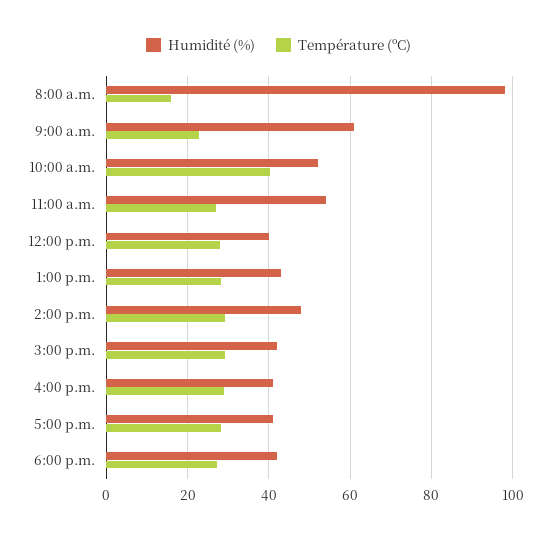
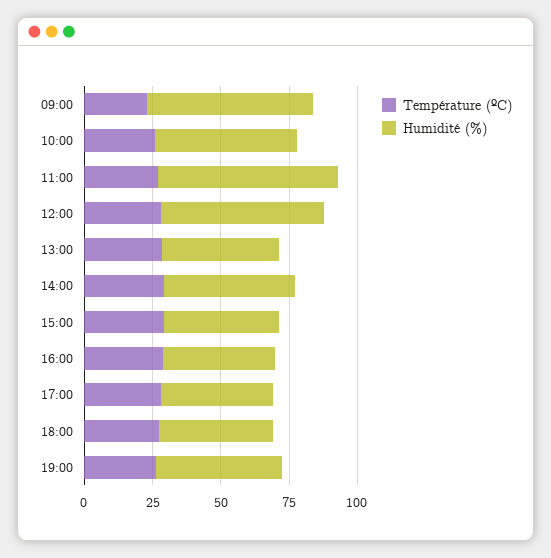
Humidité (%), 8:00 a.m.: 98 -> none
Température (ºC), 8:00 a.m.: 16 -> none
Température (ºC), 10:00 a.m.: 40 -> 25
Humidité (%), 11:00 a.m.: 54 -> 65
Humidité (%), 12:00 p.m.: 40 -> 60
Température (ºC), 19:00: none -> 25
Humidité (%), 19:00: none -> 45

